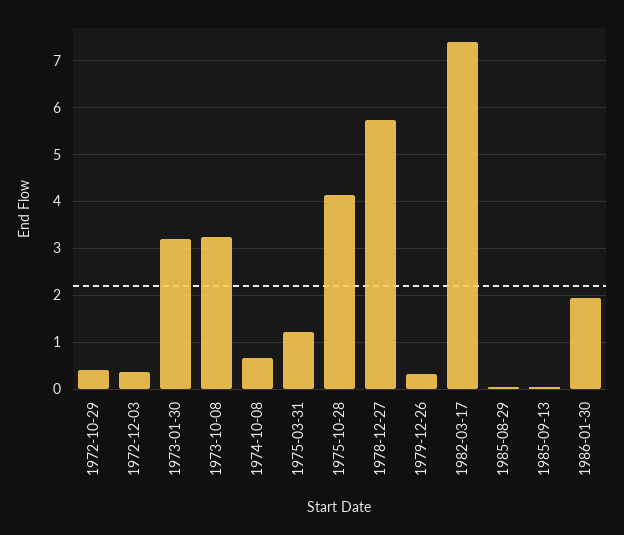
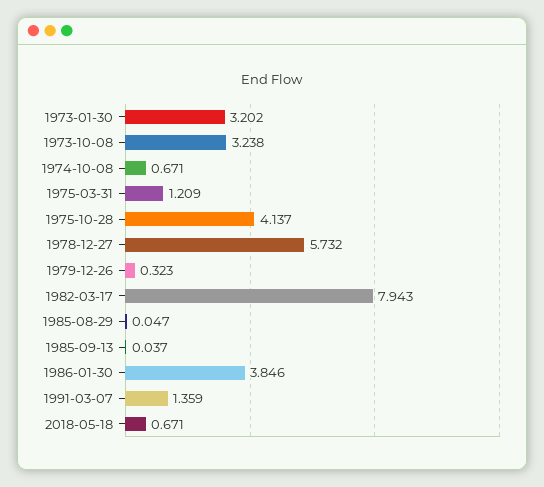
1972-10-29: 0.4 -> none
1972-12-03: 0.4 -> none
1982-03-17: 7.4 -> 7.943
1986-01-30: 2 -> 3.846
1991-03-07: none -> 1.359
2018-05-18: none -> 0.671

